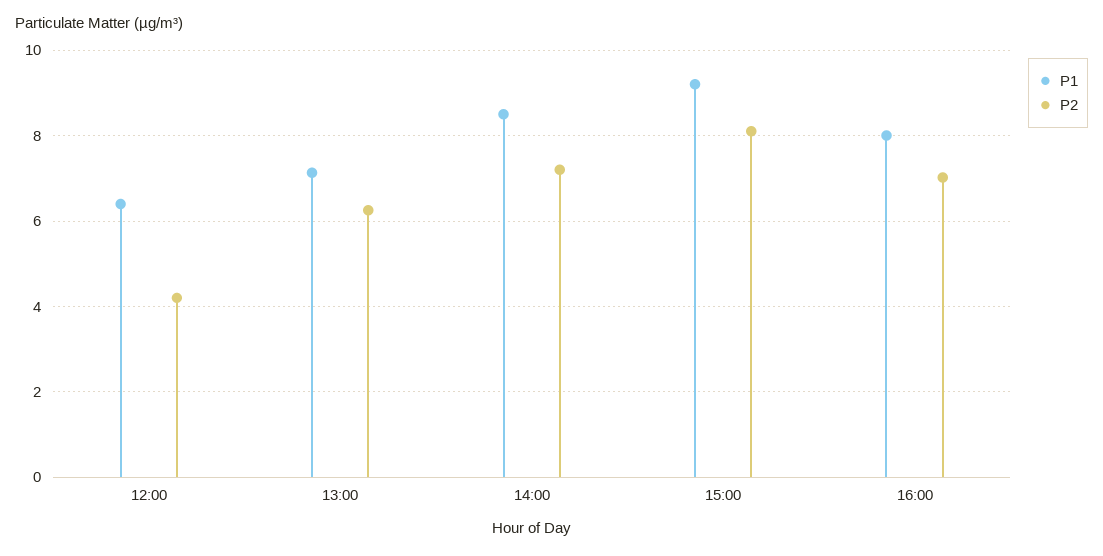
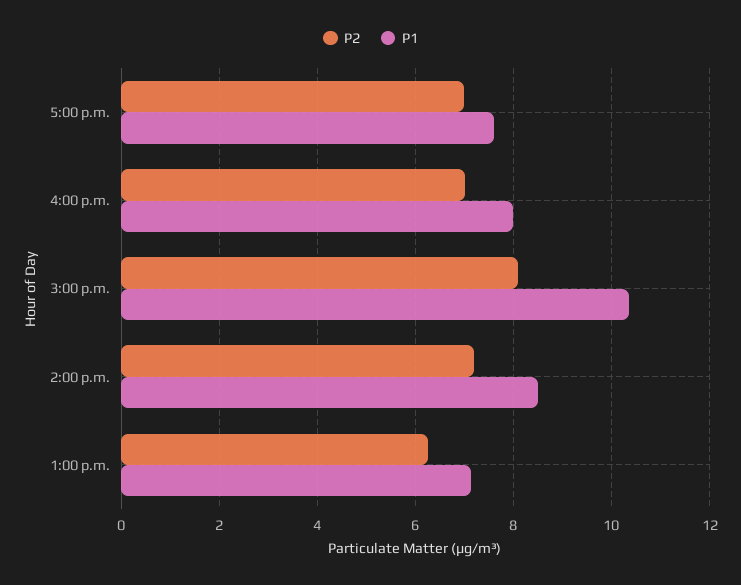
P1, 12:00: 6.4 -> none
P2, 12:00: 4.2 -> none
P1, 15:00: 9.2 -> 10.4
P2, 5:00 p.m.: none -> 7
P1, 5:00 p.m.: none -> 7.6

